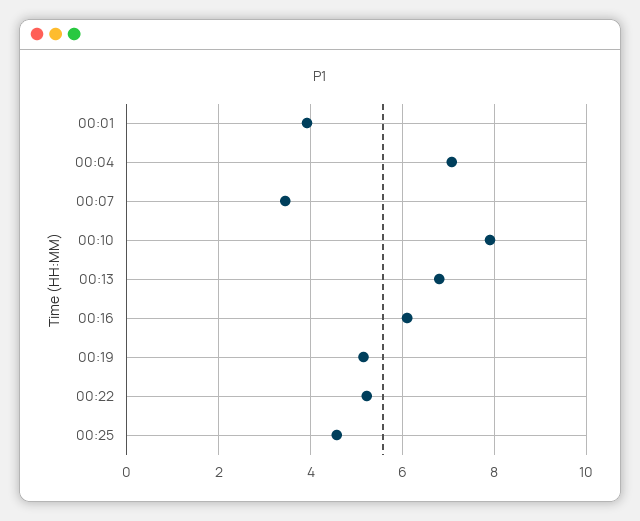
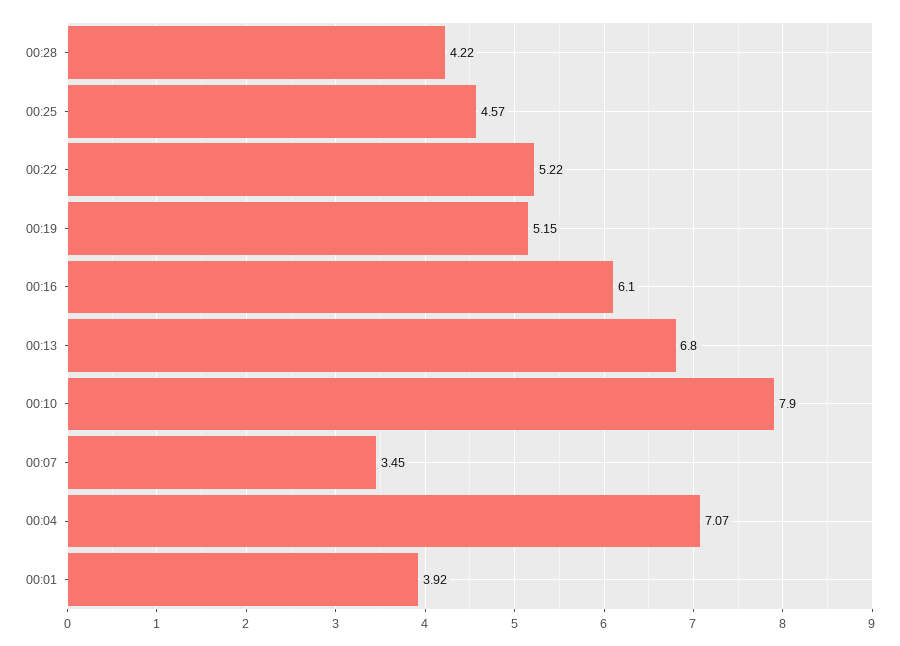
00:28: none -> 4.22

